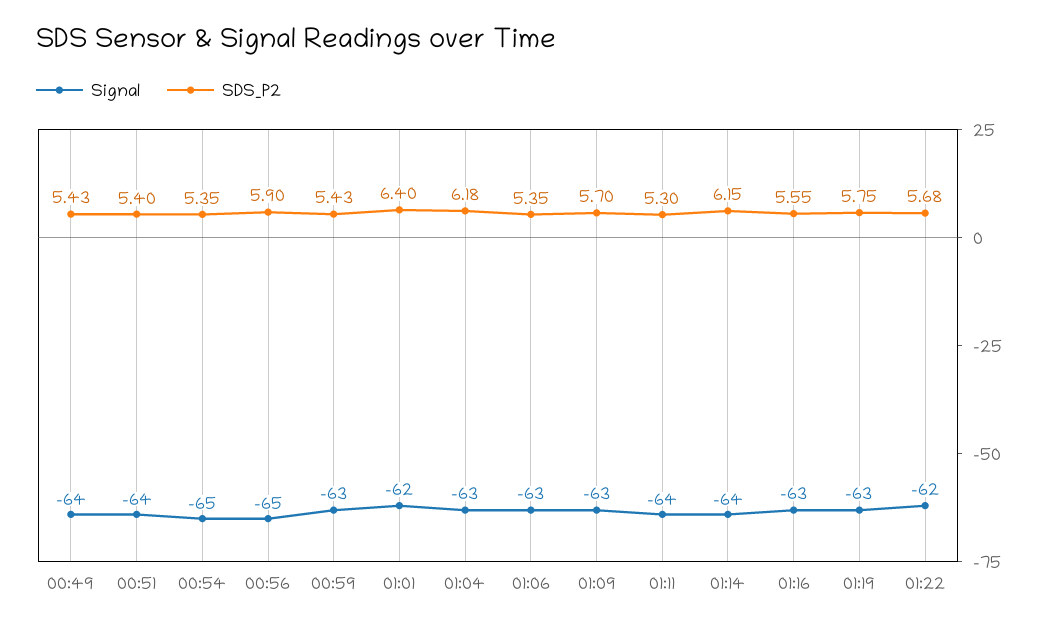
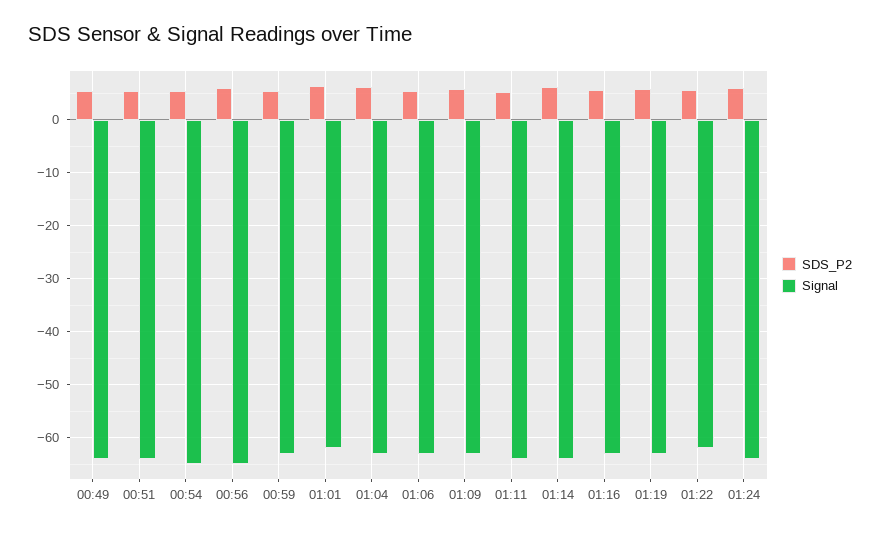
SDS_P2, 01:24: none -> 6
Signal, 01:24: none -> -64

